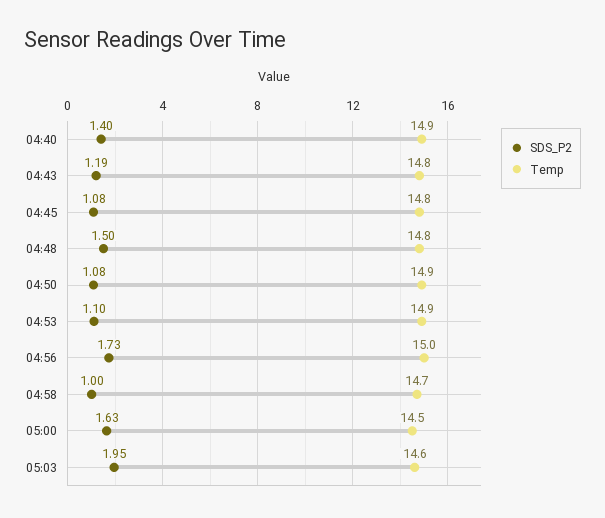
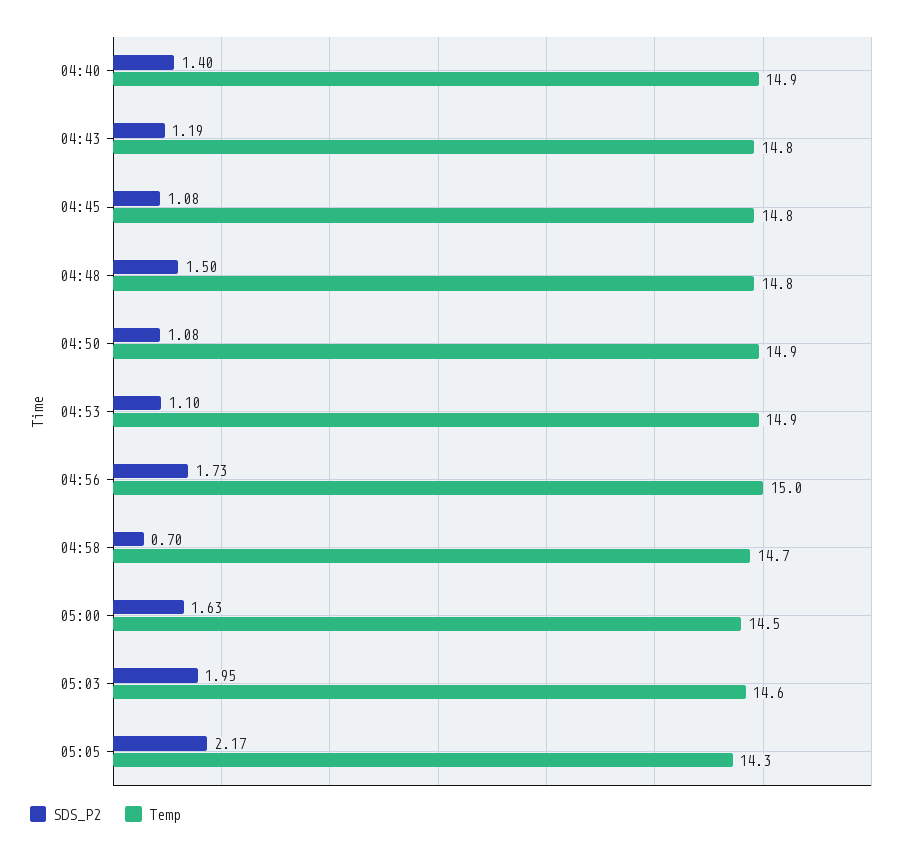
SDS_P2, 04:58: 1 -> 0.7
SDS_P2, 05:05: none -> 2.17
Temp, 05:05: none -> 14.3

